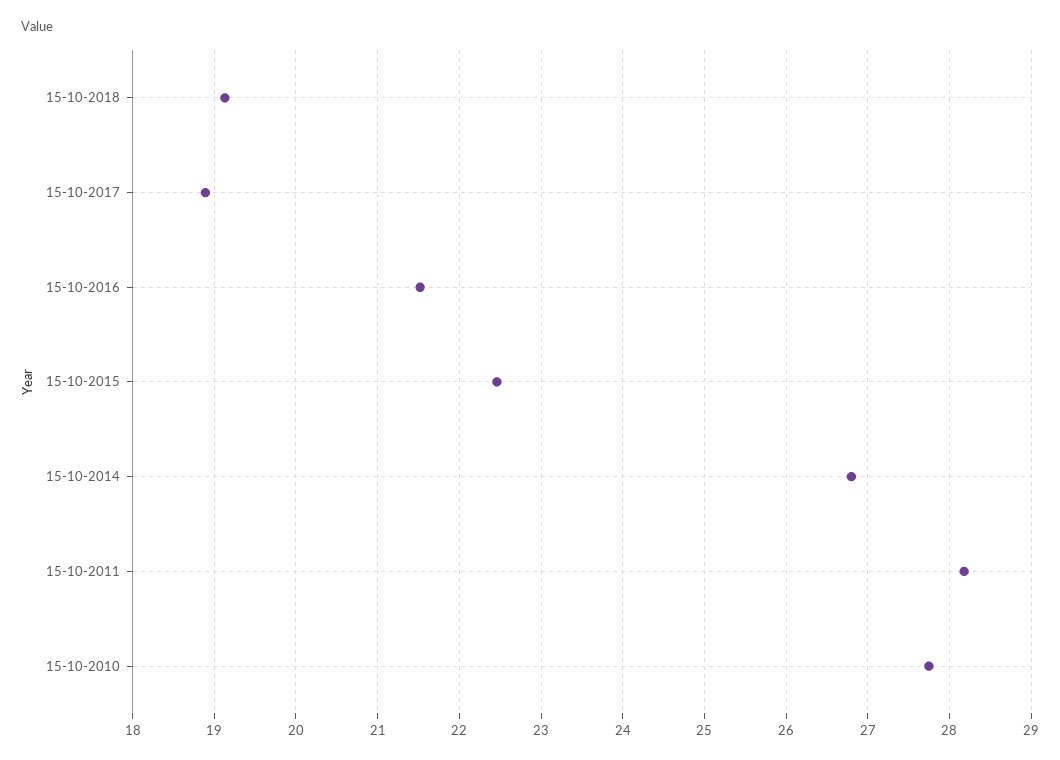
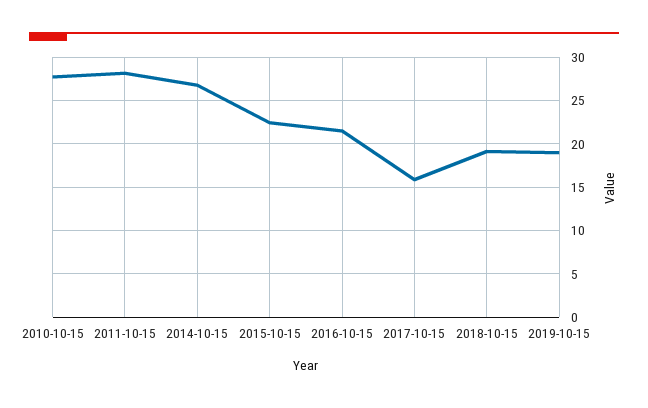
15-10-2017: 18.9 -> 16
2019-10-15: none -> 19

